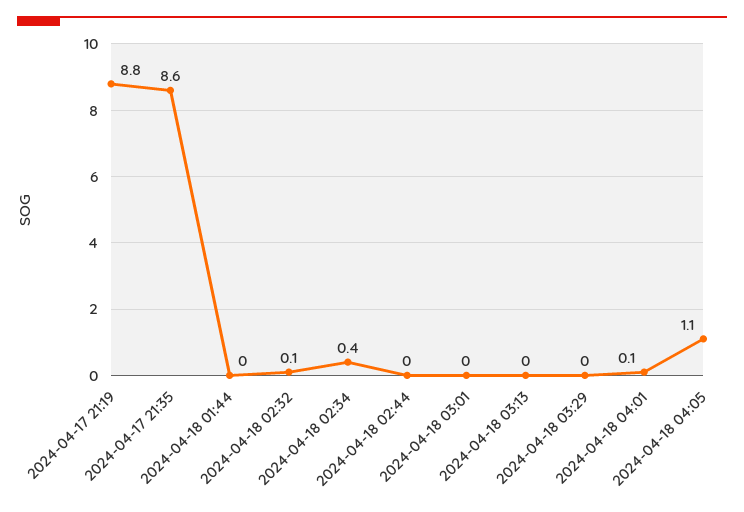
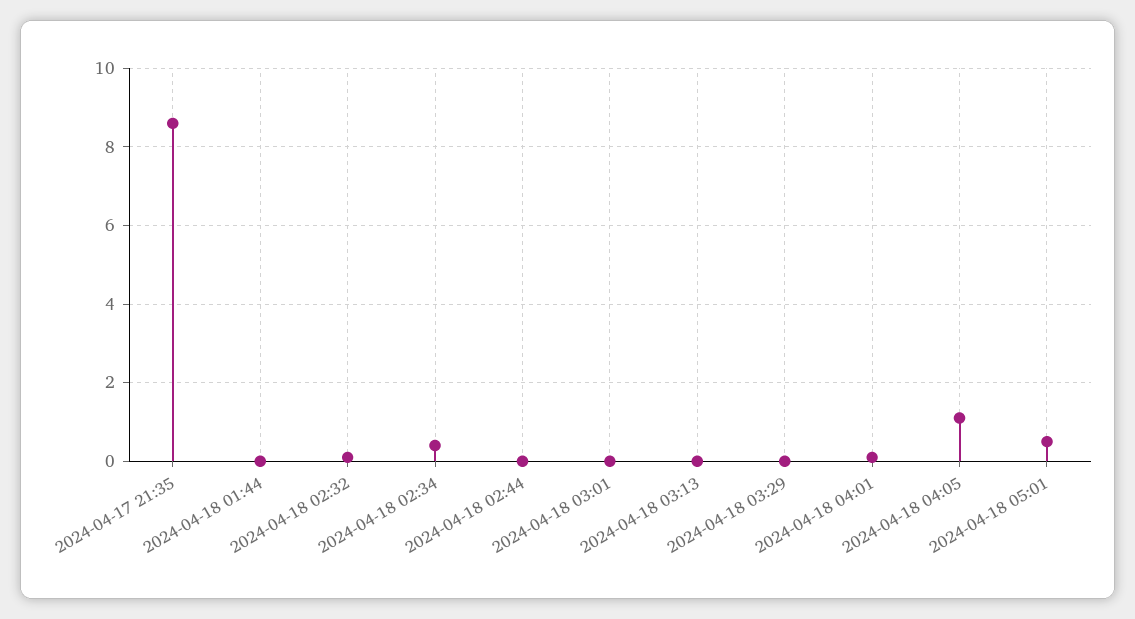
2024-04-17 21:19: 8.8 -> none
2024-04-18 05:01: none -> 0.5

